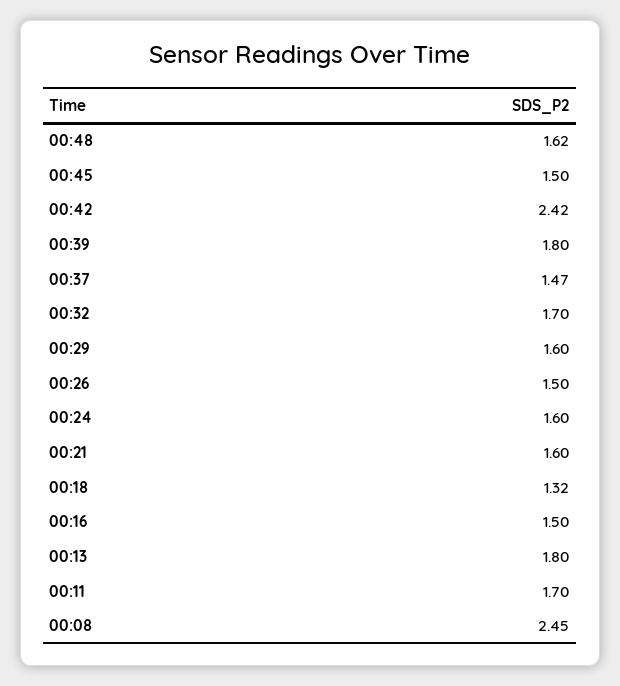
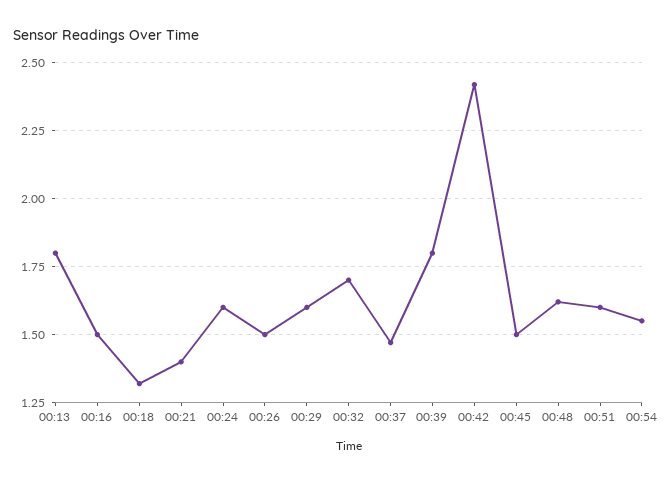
00:21: 1.6 -> 1.4
00:11: 1.7 -> none
00:08: 2.45 -> none
00:51: none -> 1.6
00:54: none -> 1.55

